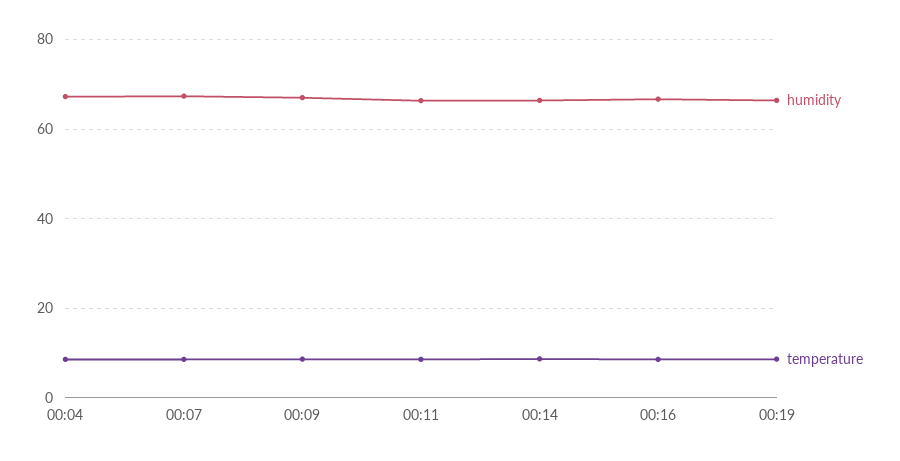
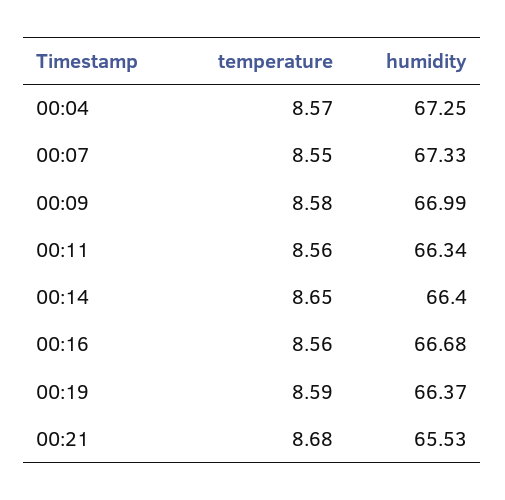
temperature, 00:21: none -> 8.68
humidity, 00:21: none -> 65.53

